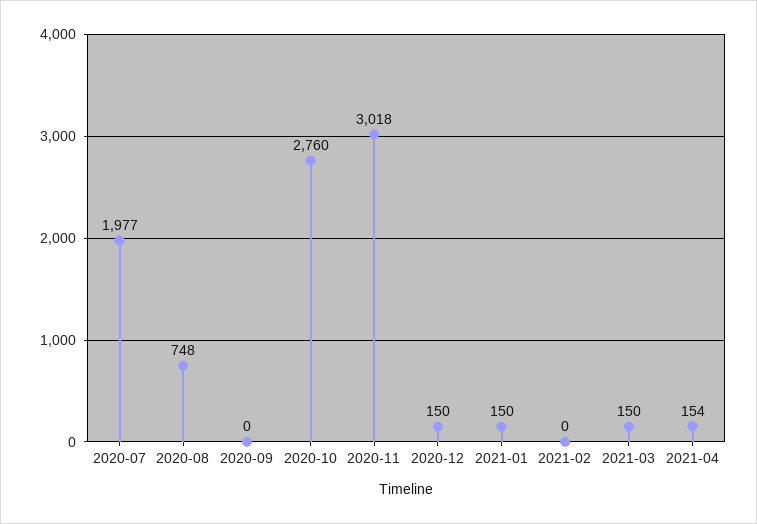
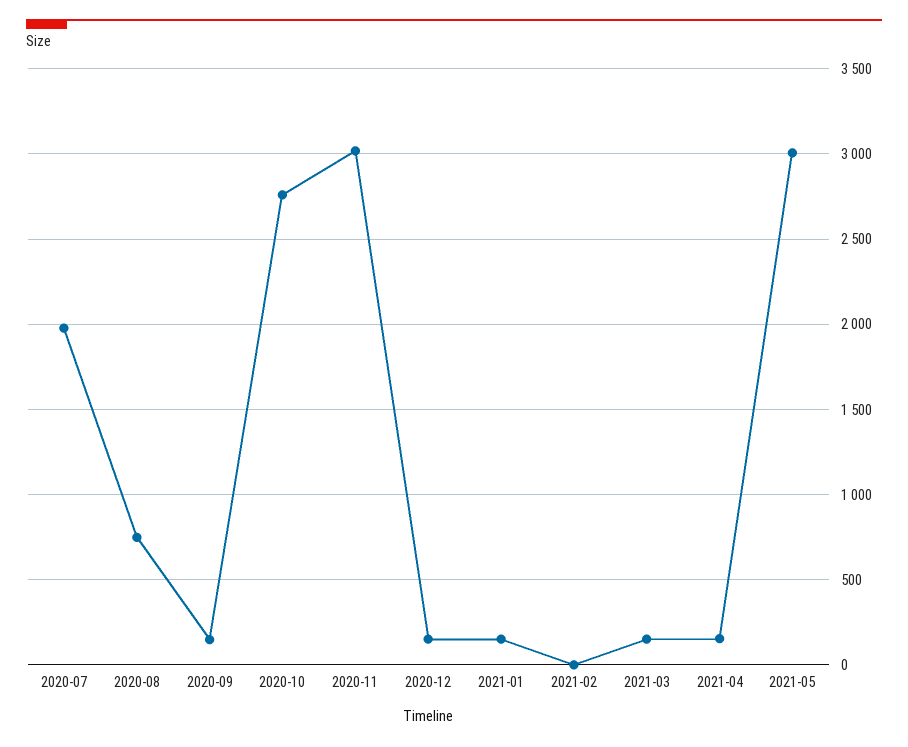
2020-09: 0 -> 150
2021-05: none -> 3000

